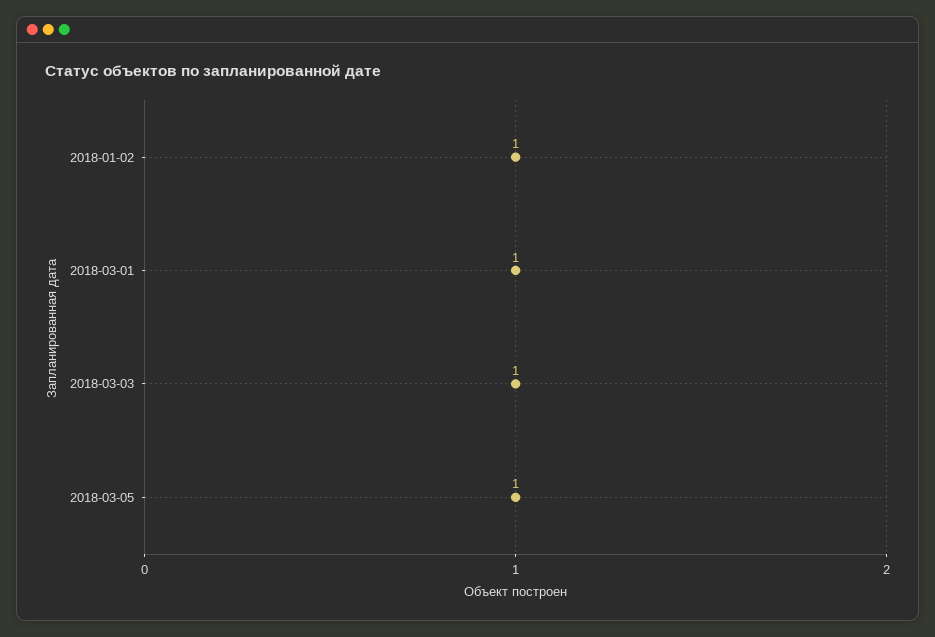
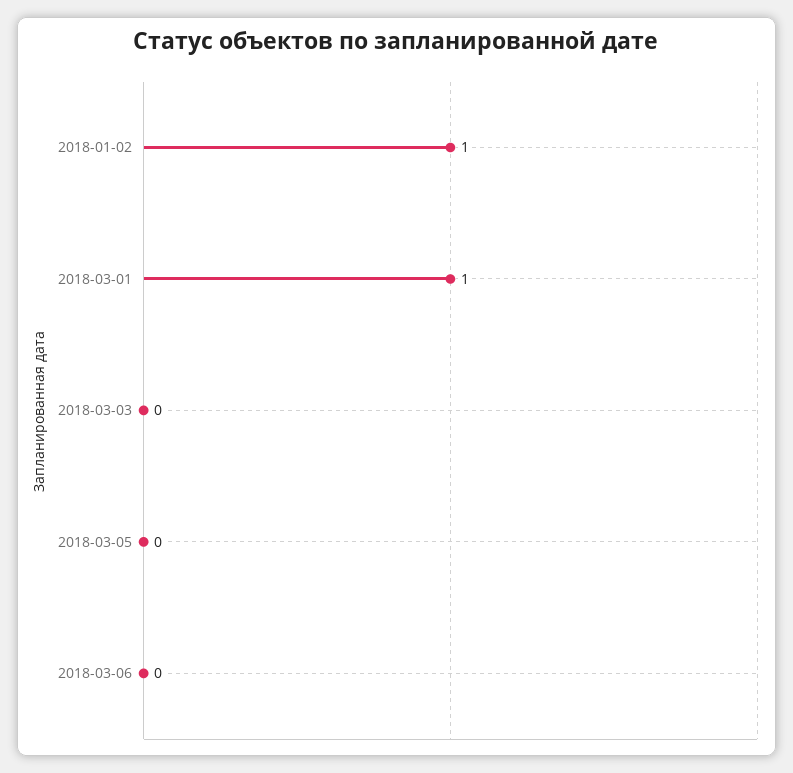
2018-03-03: 1 -> 0
2018-03-05: 1 -> 0
2018-03-06: none -> 0

